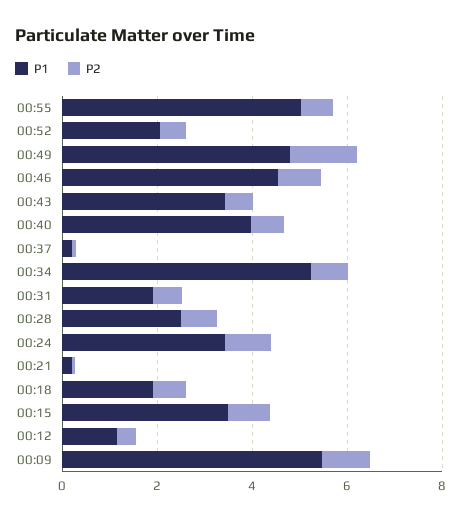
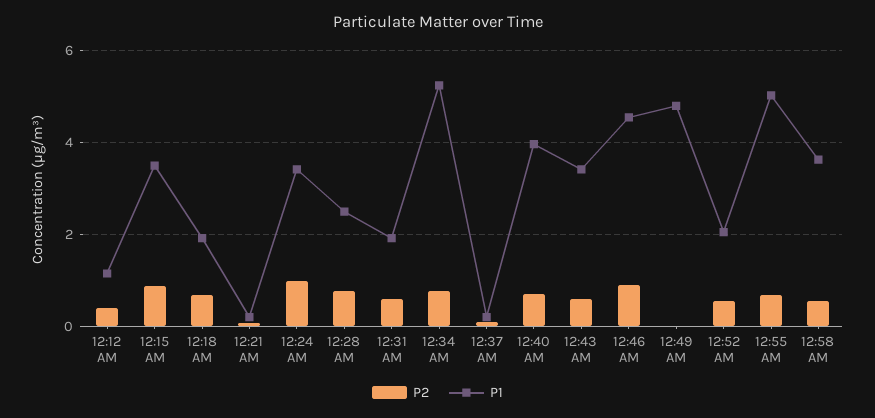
P2, 00:49: 1.5 -> 0
P1, 00:09: 5.5 -> none
P2, 00:09: 1 -> none
P2, 12:58 AM: none -> 0.6
P1, 12:58 AM: none -> 3.6

